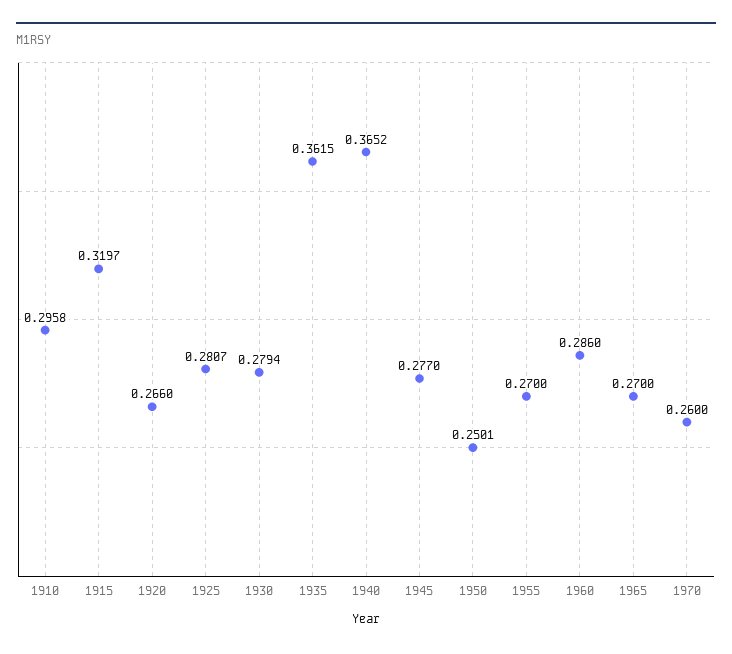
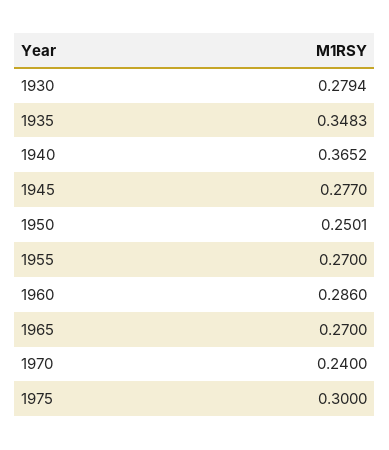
1910: 0.2958 -> none
1915: 0.3197 -> none
1920: 0.266 -> none
1925: 0.2807 -> none
1935: 0.3615 -> 0.3483
1970: 0.26 -> 0.24
1975: none -> 0.3

